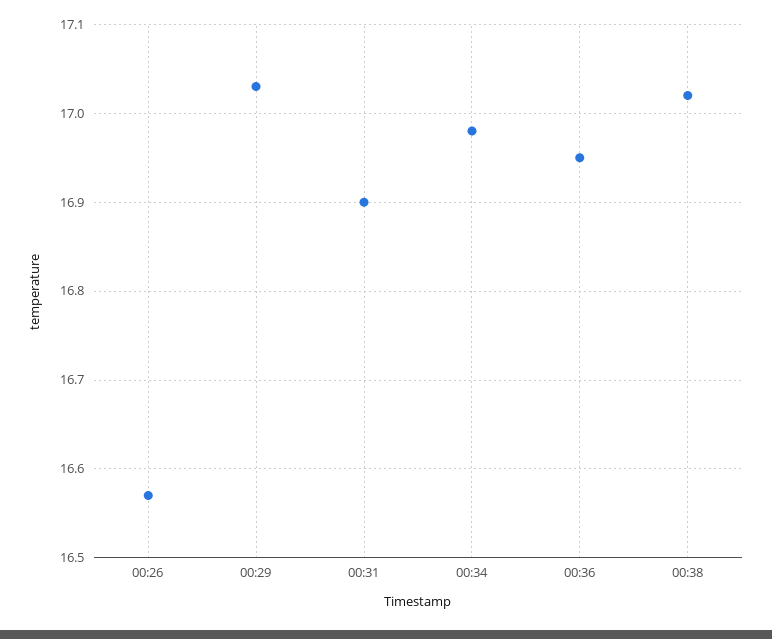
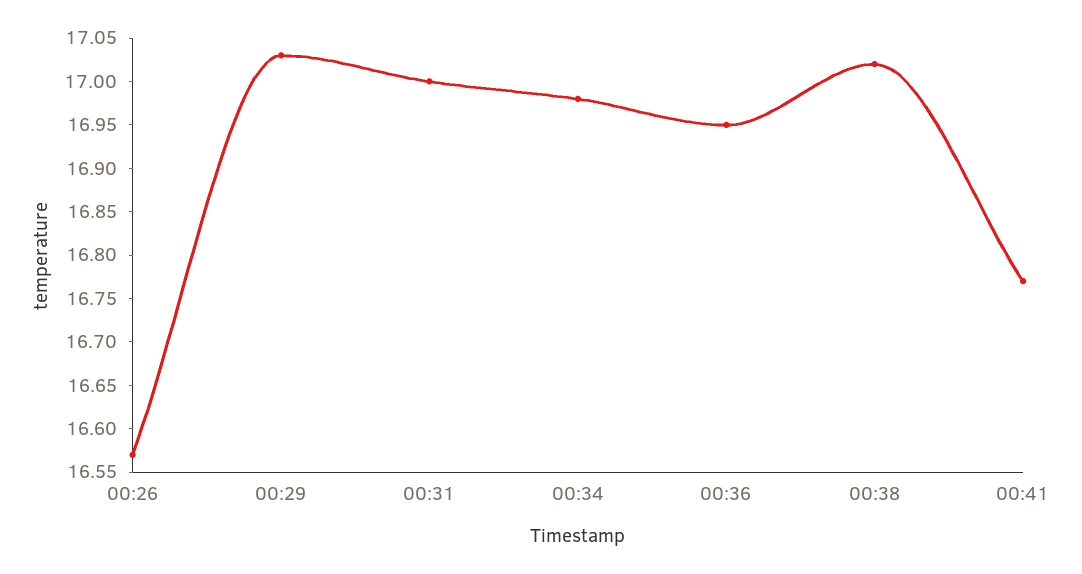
00:31: 16.9 -> 17
00:41: none -> 16.77

